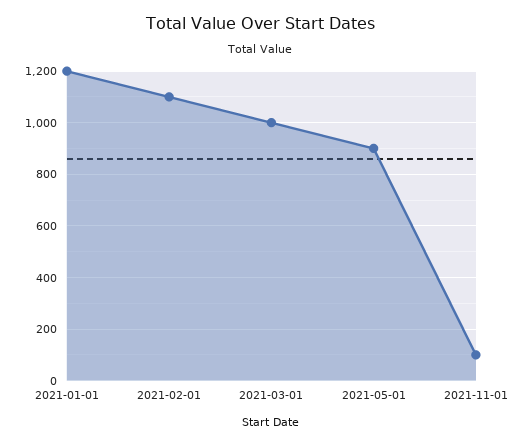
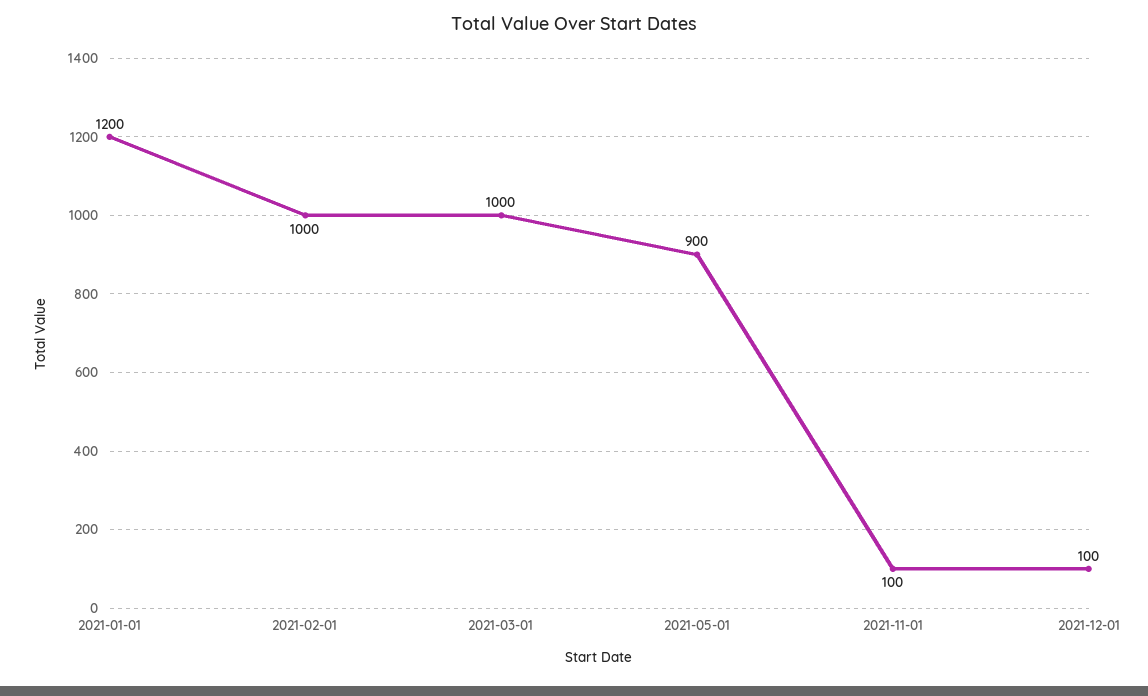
2021-02-01: 1100 -> 1000
2021-12-01: none -> 100

